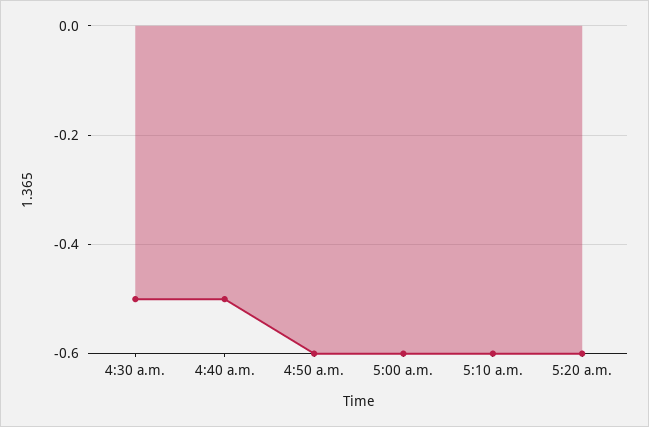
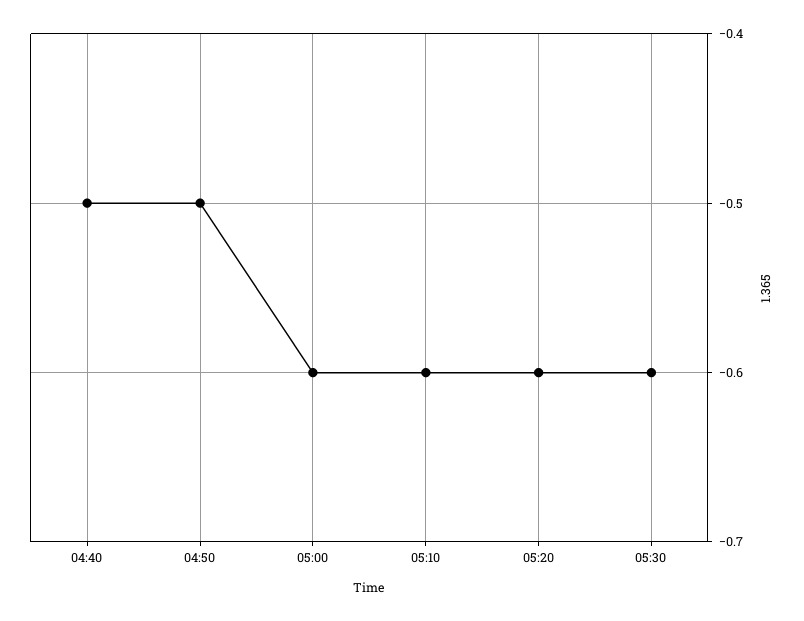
4:30 a.m.: -0.5 -> none
4:50 a.m.: -0.6 -> -0.5
05:30: none -> -0.6

